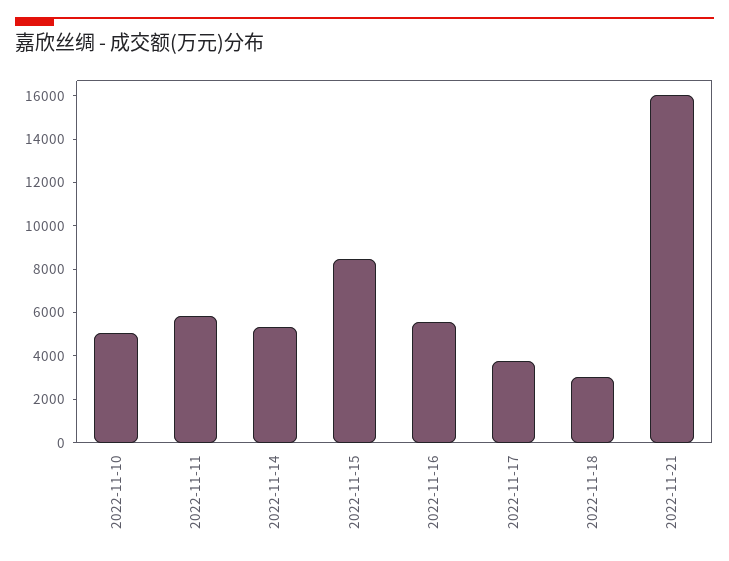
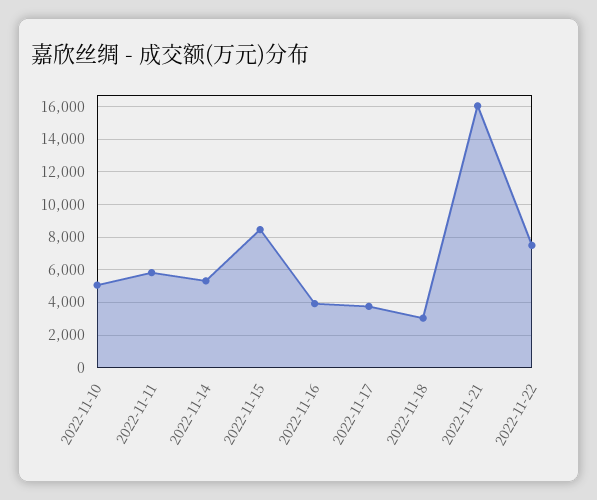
2022-11-16: 5500 -> 4000
2022-11-22: none -> 7500

